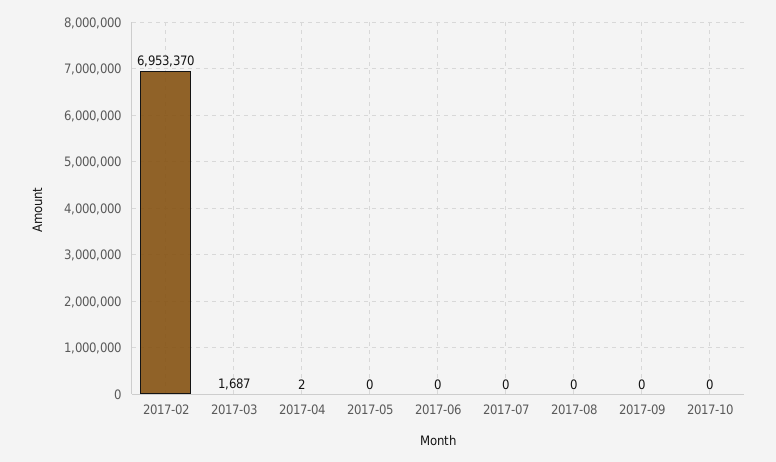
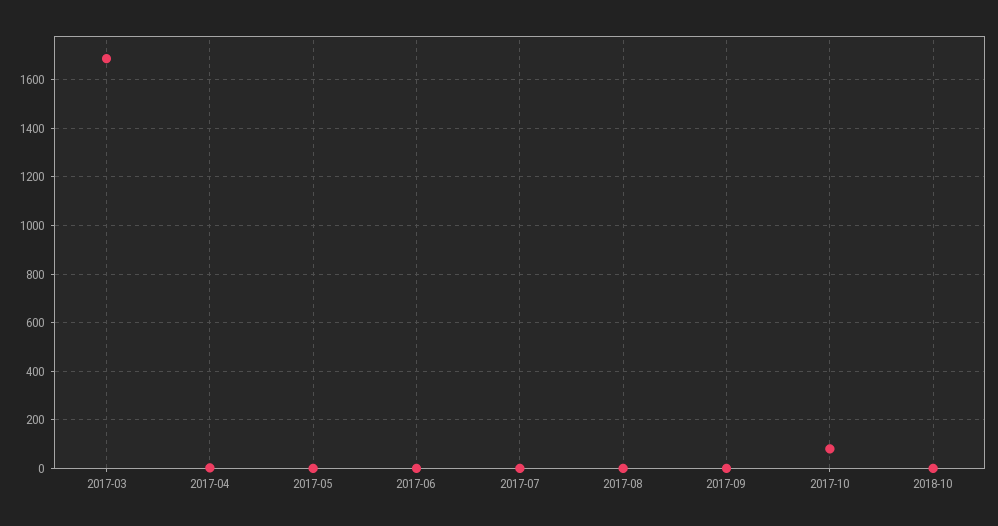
2017-02: 6953370 -> none
2017-10: 0 -> 75
2018-10: none -> 0

